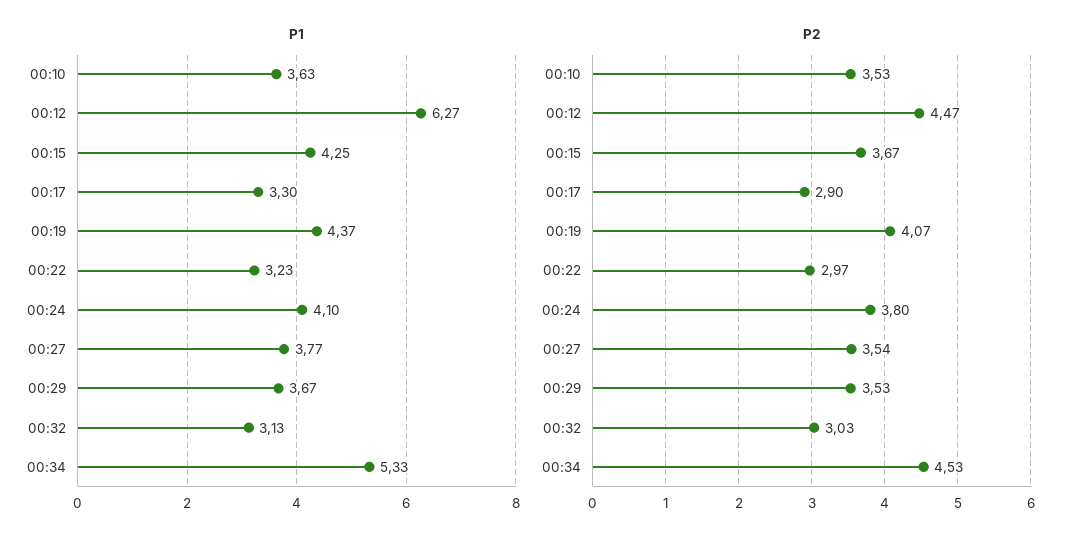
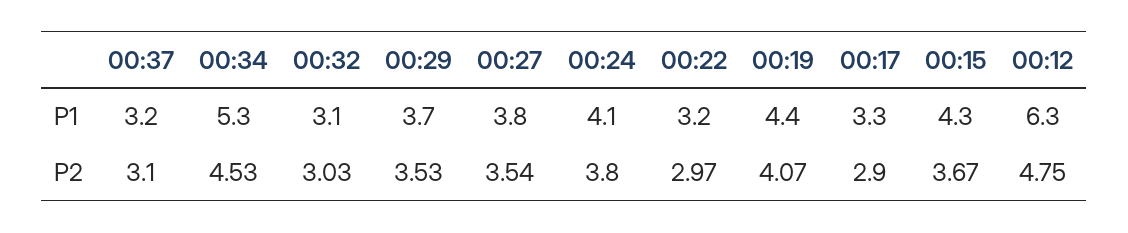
P1, 00:10: 3.63 -> none
P2, 00:10: 3.53 -> none
P2, 00:12: 4.47 -> 4.75
P1, 00:37: none -> 3.2
P2, 00:37: none -> 3.1

